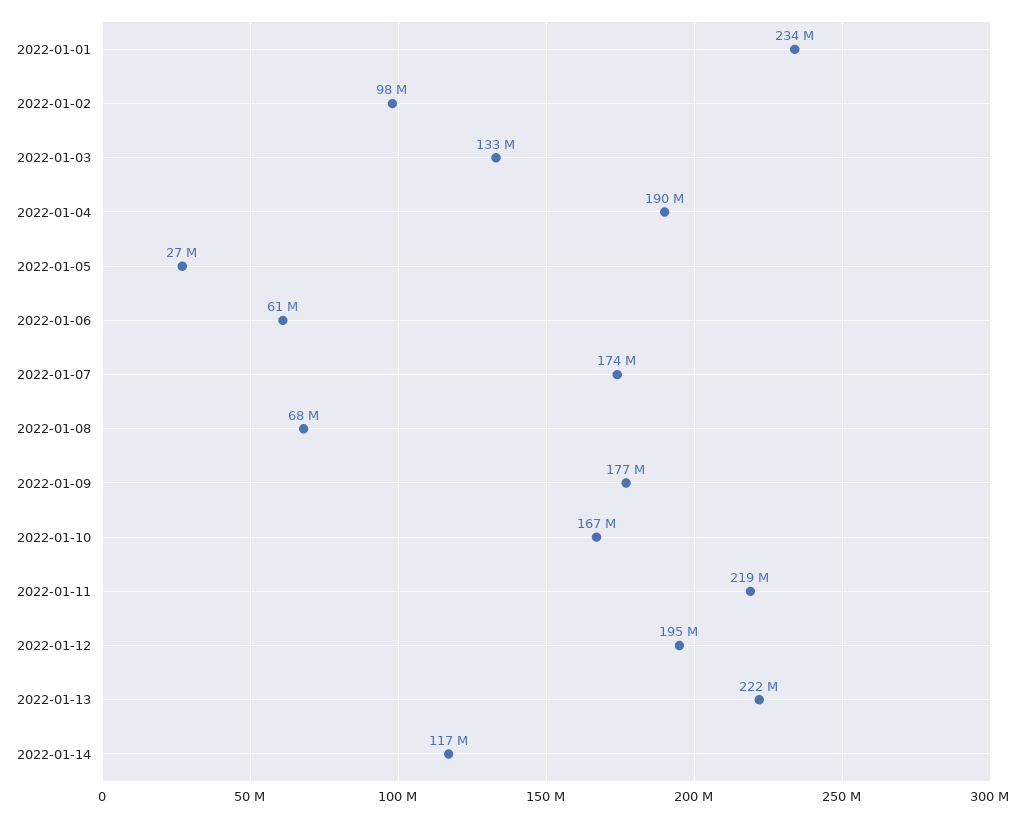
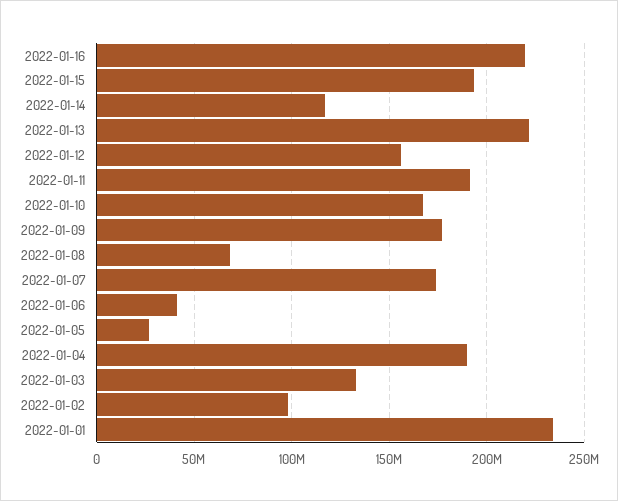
2022-01-06: 61000000 -> 40000000
2022-01-11: 219000000 -> 190000000
2022-01-12: 195000000 -> 155000000
2022-01-16: none -> 220000000
2022-01-15: none -> 195000000

